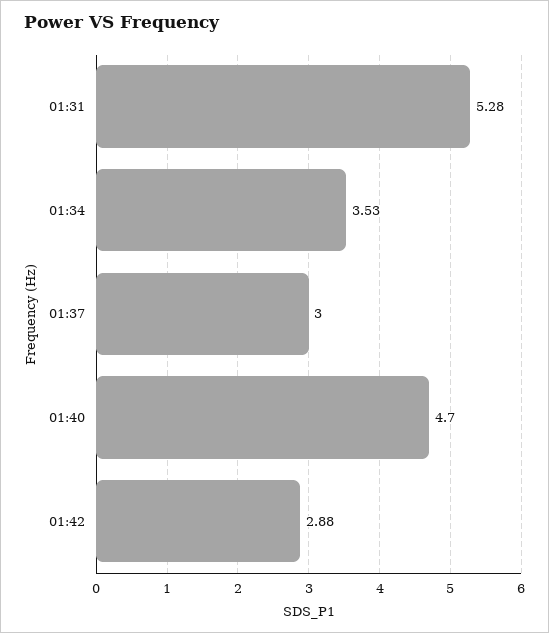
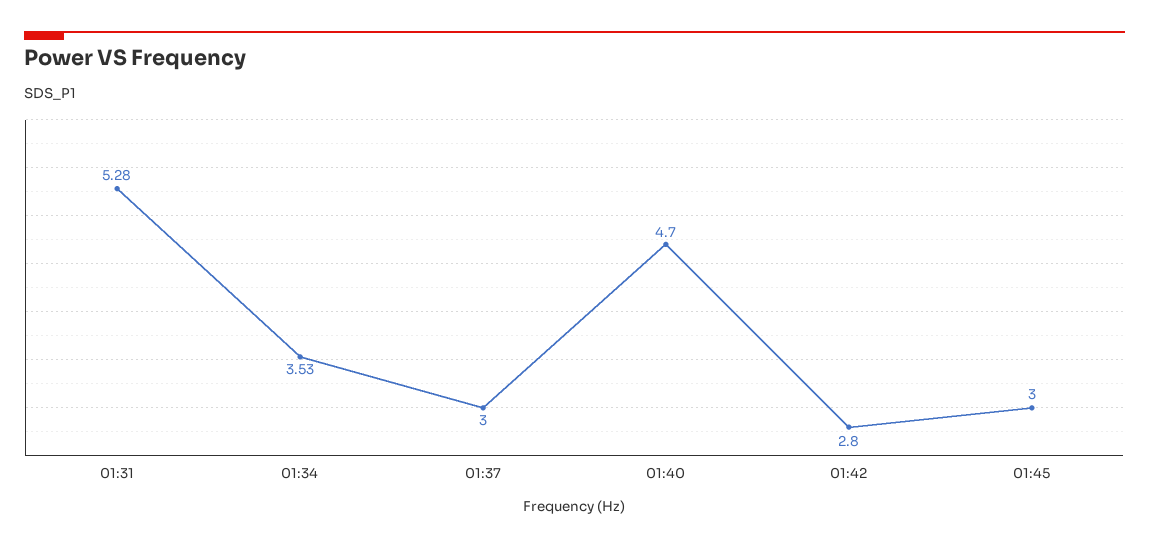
01:42: 2.88 -> 2.8
01:45: none -> 3

